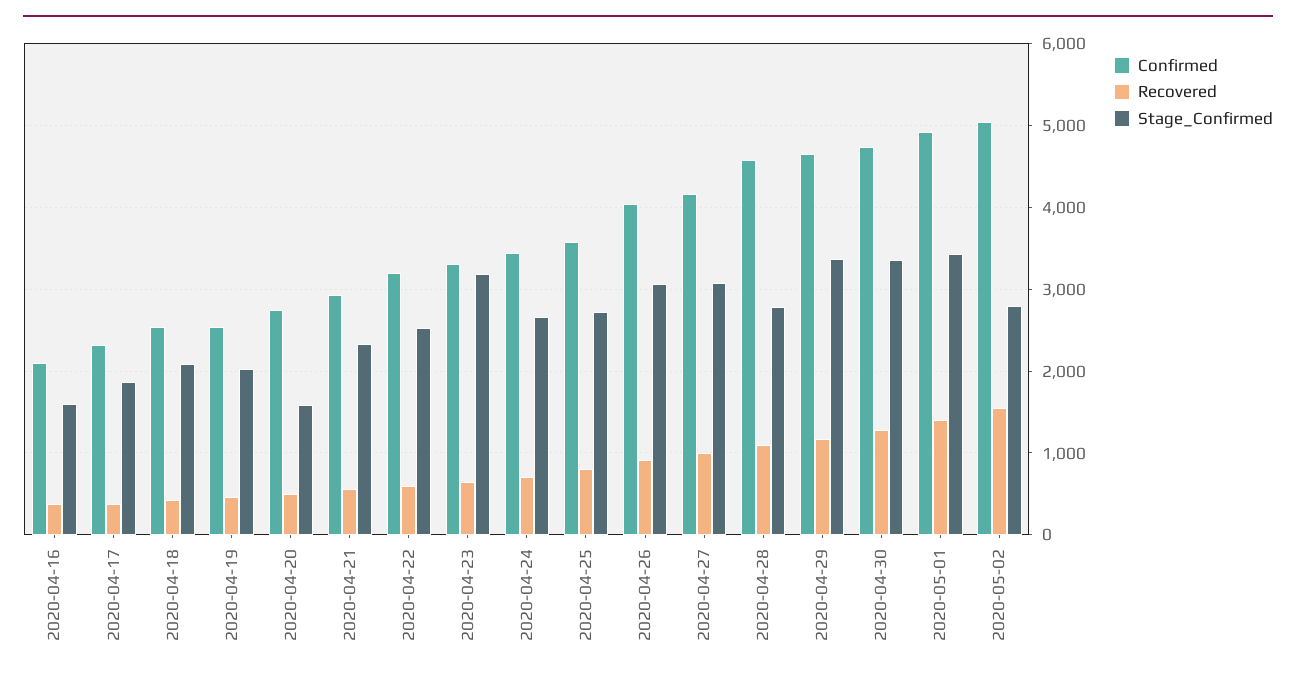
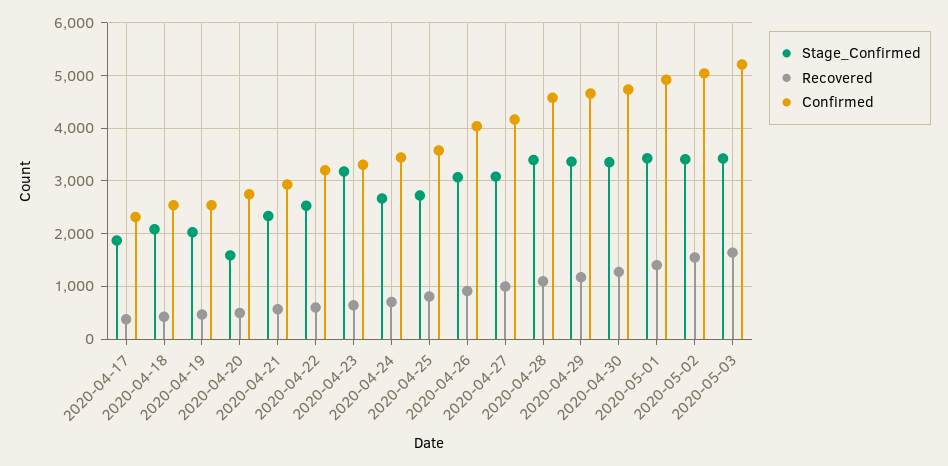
Confirmed, 2020-04-16: 2100 -> none
Recovered, 2020-04-16: 400 -> none
Stage_Confirmed, 2020-04-16: 1600 -> none
Stage_Confirmed, 2020-04-28: 2800 -> 3400
Stage_Confirmed, 2020-05-02: 2800 -> 3400
Stage_Confirmed, 2020-05-03: none -> 3400
Recovered, 2020-05-03: none -> 1600
Confirmed, 2020-05-03: none -> 5200

